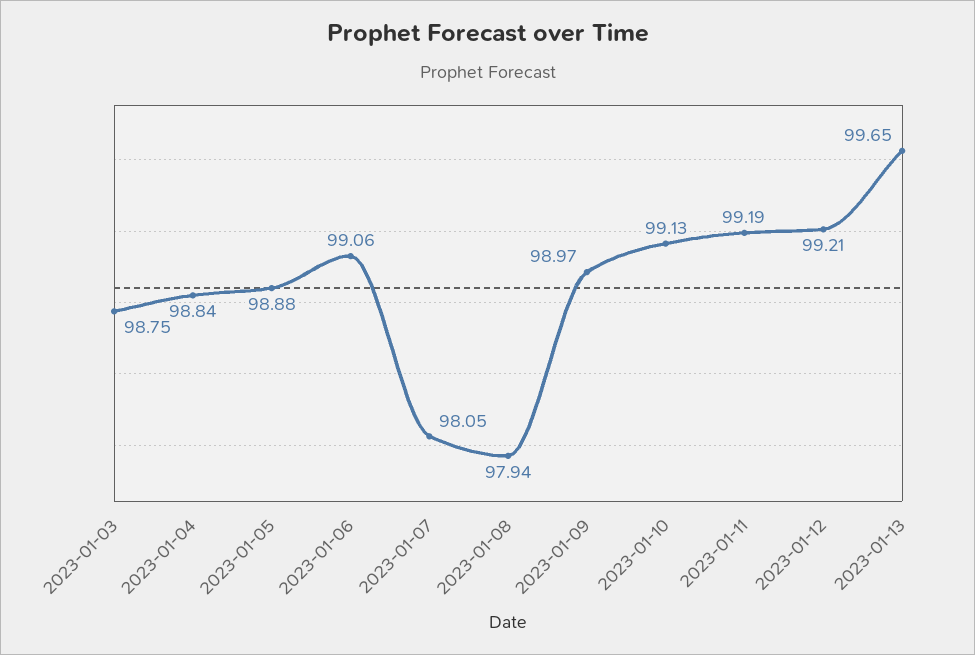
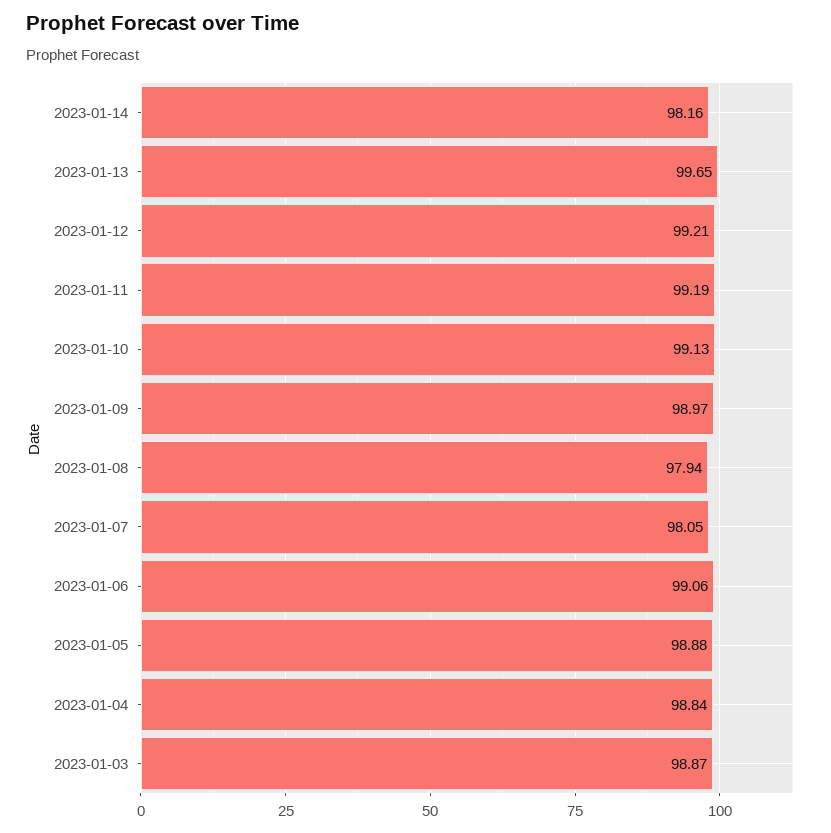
2023-01-03: 98.75 -> 98.87
2023-01-14: none -> 98.16

